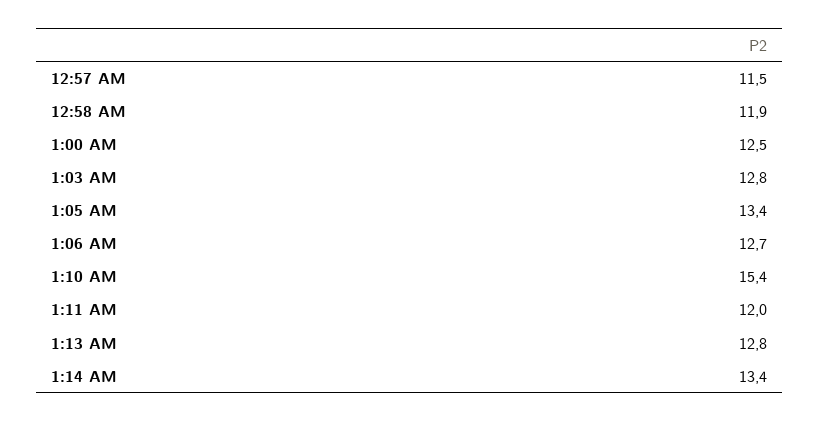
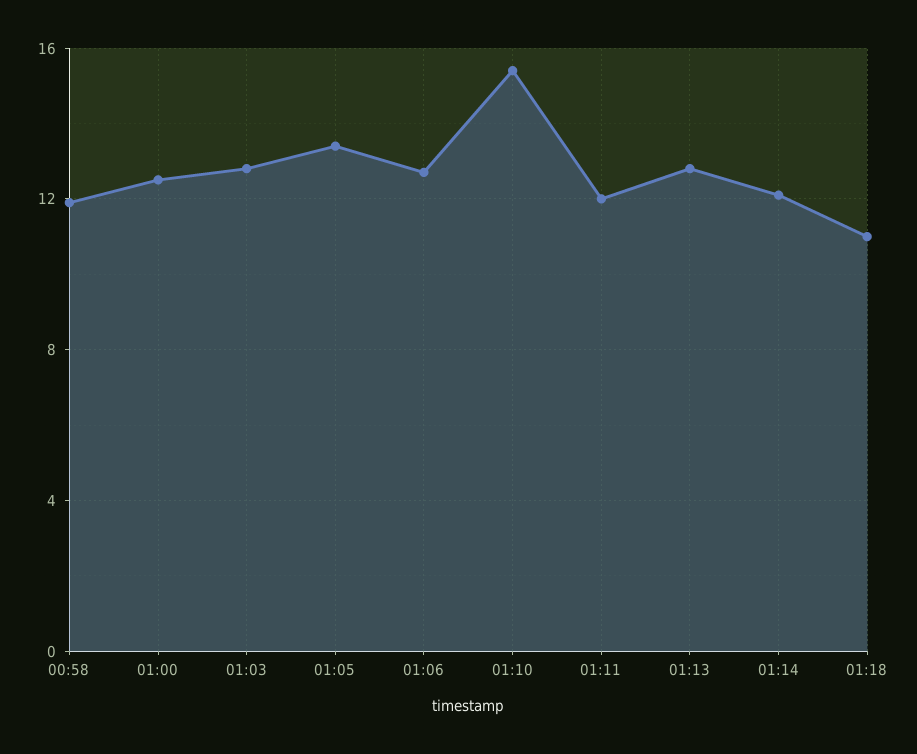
12:57 AM: 11.5 -> none
1:14 AM: 13.4 -> 12
01:18: none -> 11

